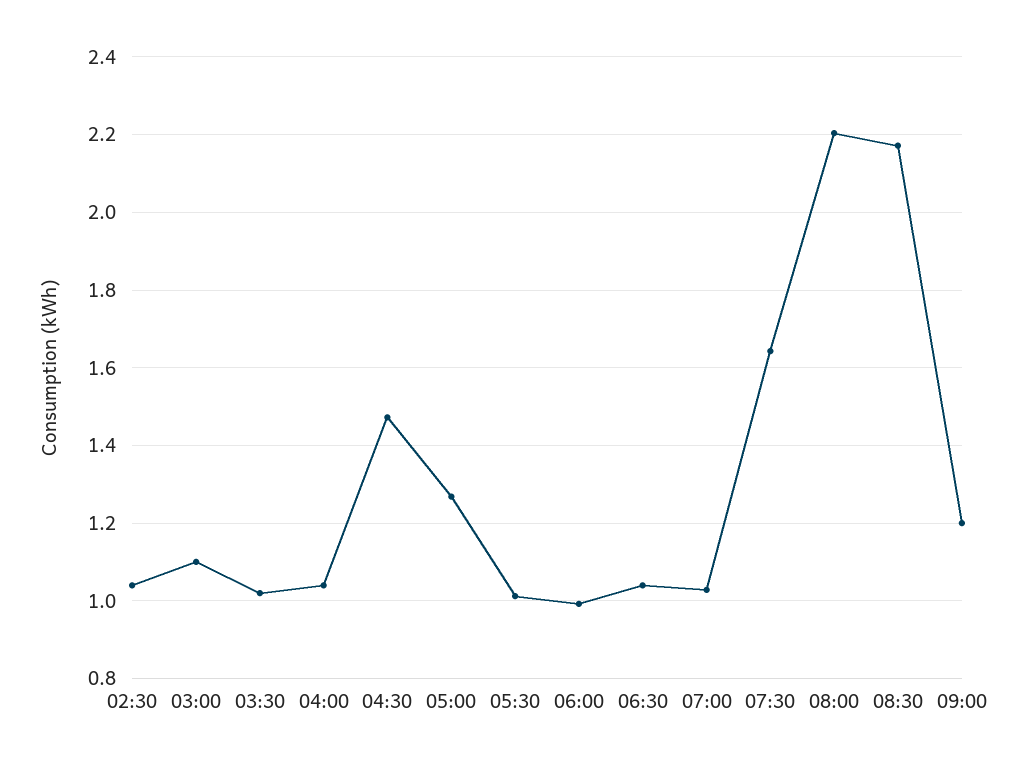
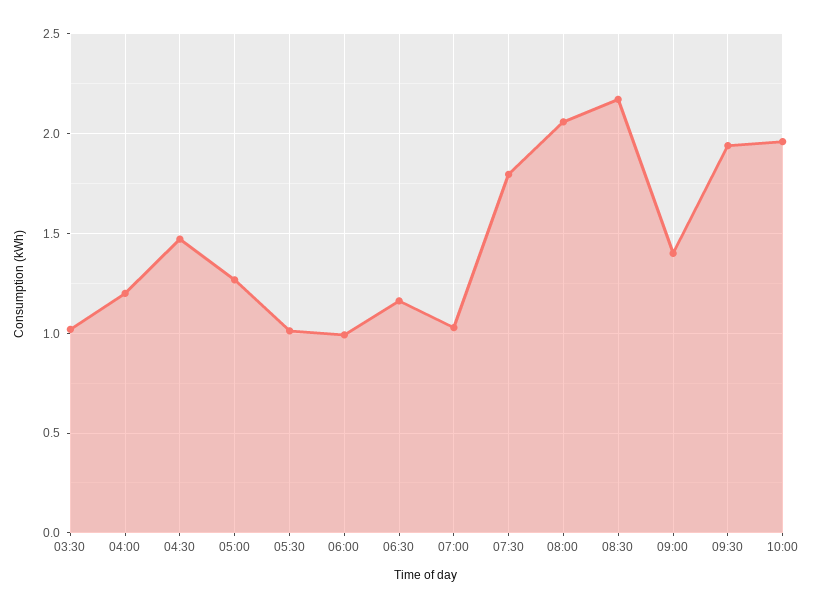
02:30: 1.04 -> none
03:00: 1.1 -> none
04:00: 1.04 -> 1.2
06:30: 1.04 -> 1.15
07:30: 1.64 -> 1.8
08:00: 2.2 -> 2.05
09:00: 1.2 -> 1.4
09:30: none -> 1.95
10:00: none -> 1.95

